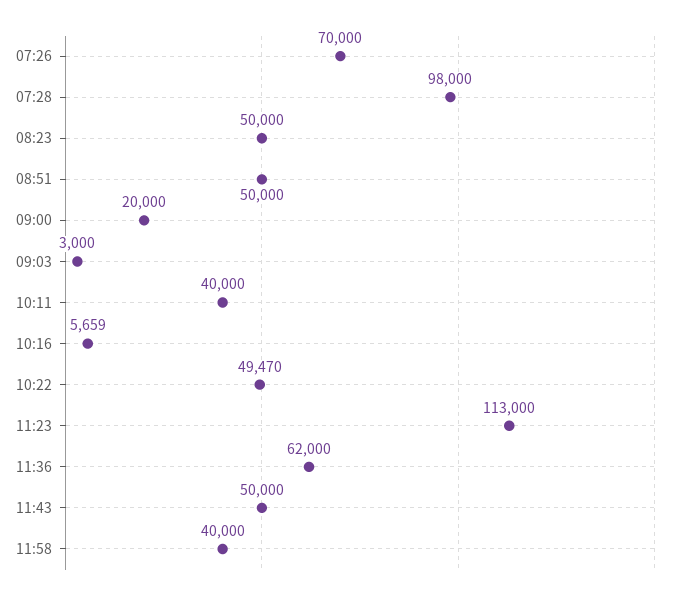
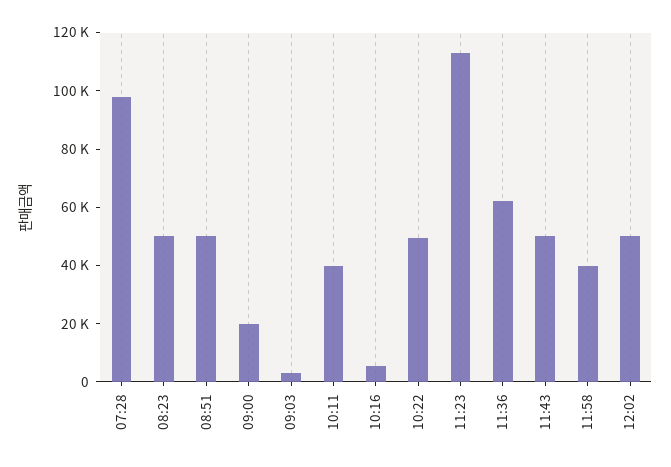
07:26: 70000 -> none
12:02: none -> 50000

